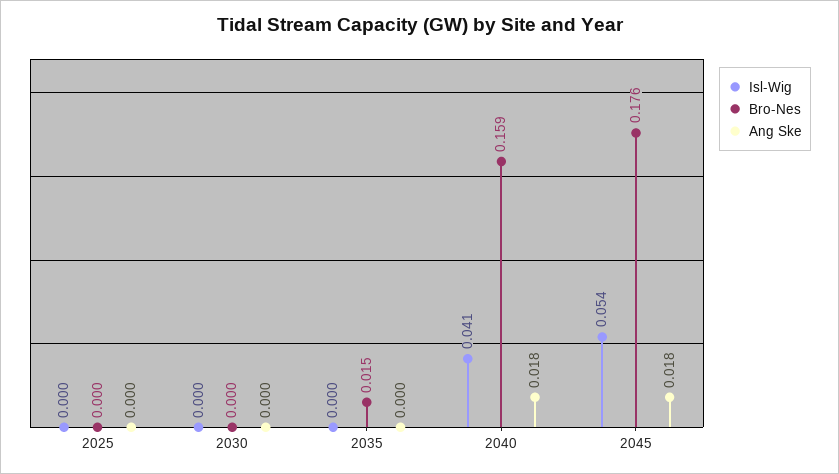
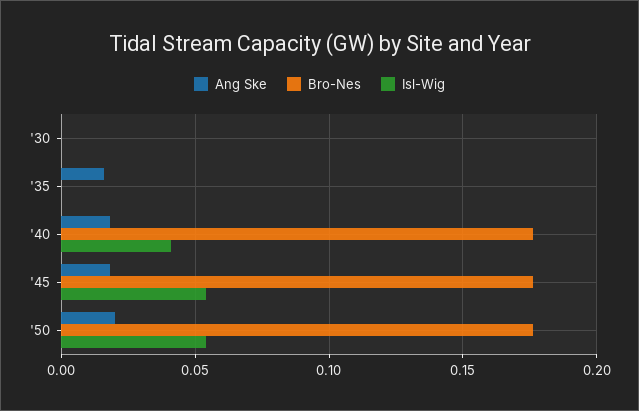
Isl-Wig, 2025: 0 -> none
Bro-Nes, 2025: 0 -> none
Ang Ske, 2025: 0 -> none
Bro-Nes, 2035: 0.015 -> 0
Ang Ske, 2035: 0 -> 0.015
Bro-Nes, 2040: 0.159 -> 0.175
Ang Ske, '50: none -> 0.02
Bro-Nes, '50: none -> 0.175
Isl-Wig, '50: none -> 0.055

